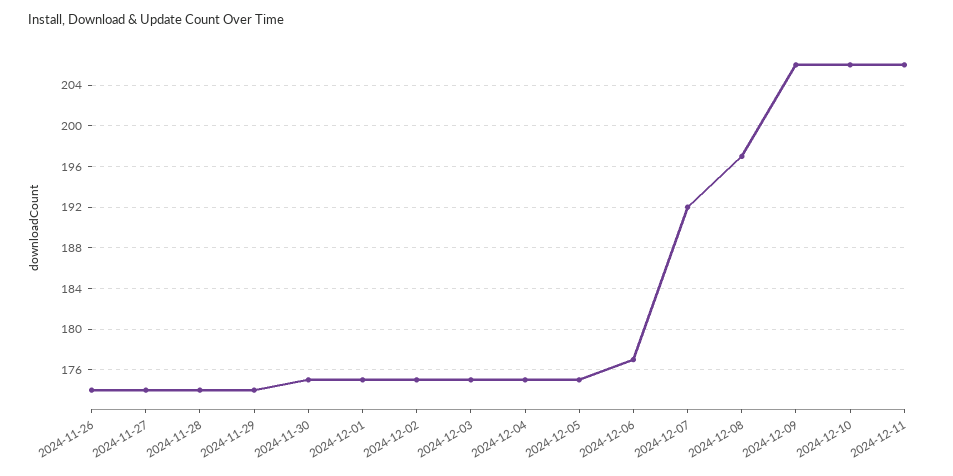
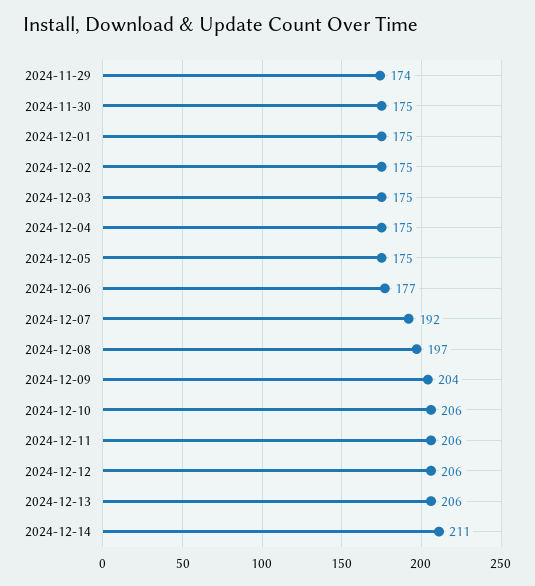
2024-11-26: 174 -> none
2024-11-27: 174 -> none
2024-11-28: 174 -> none
2024-12-09: 206 -> 204
2024-12-12: none -> 206
2024-12-13: none -> 206
2024-12-14: none -> 211

